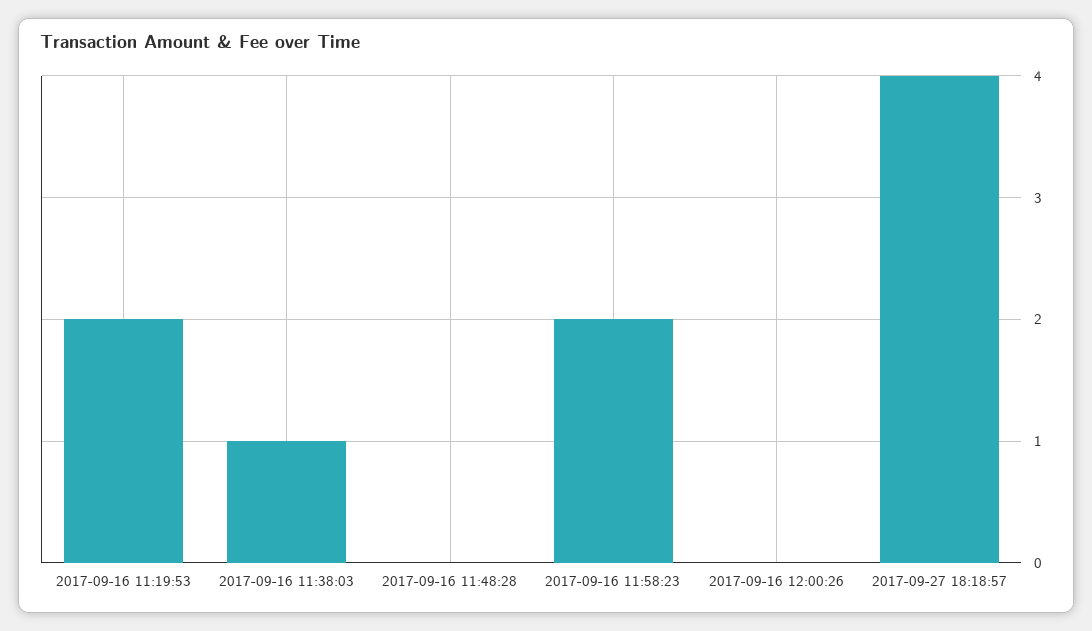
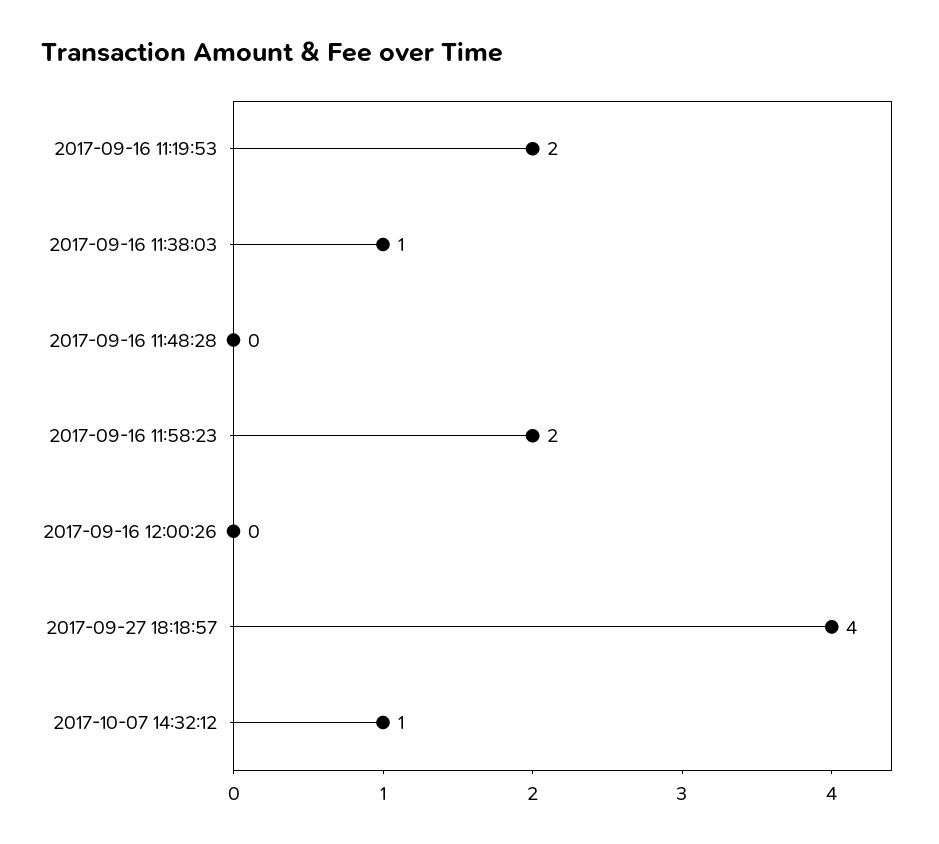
2017-10-07 14:32:12: none -> 1

